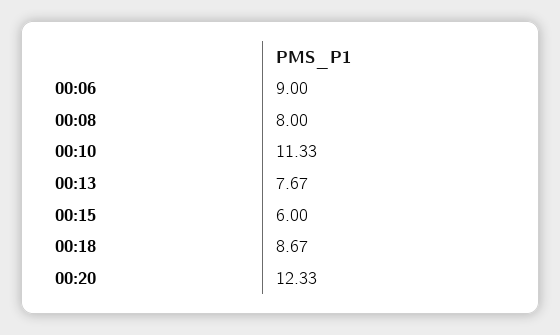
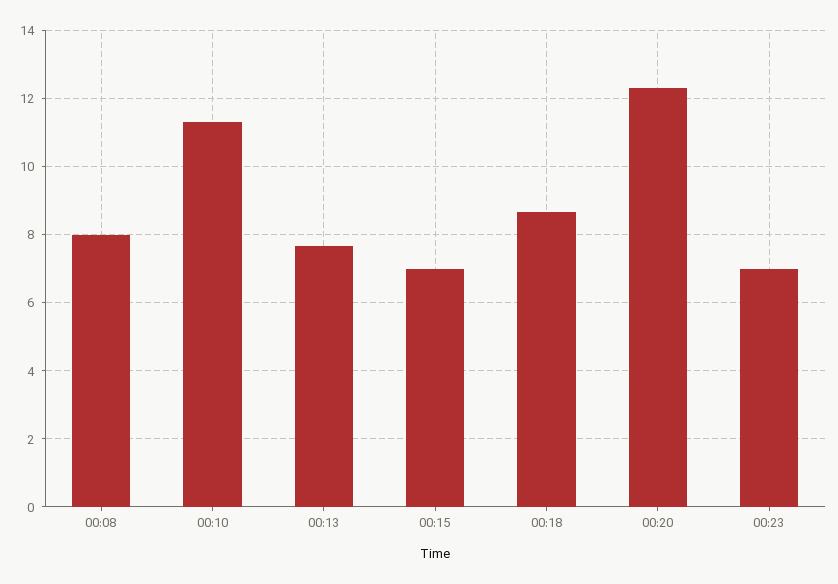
00:06: 9 -> none
00:15: 6 -> 7
00:23: none -> 7

